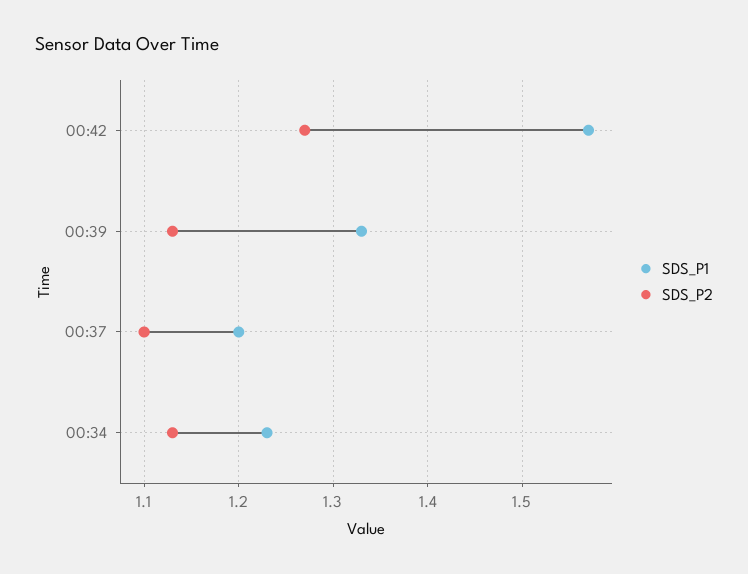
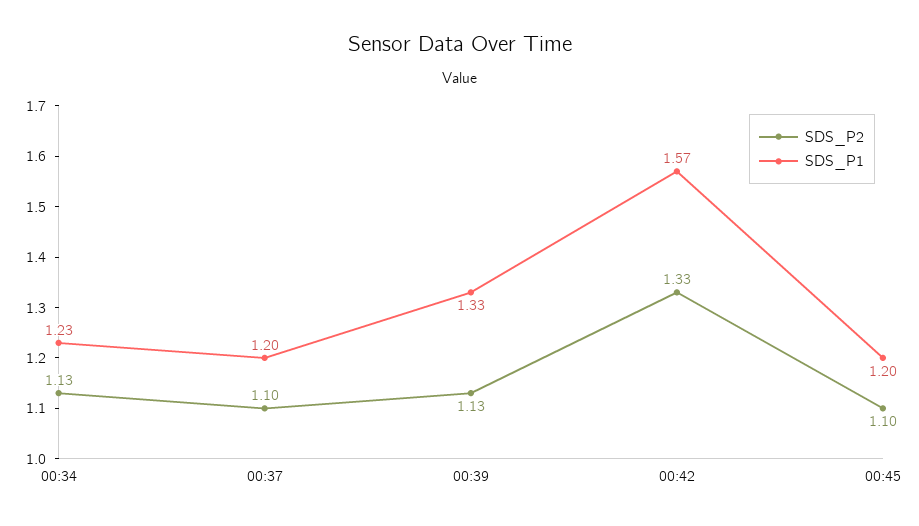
SDS_P2, 00:42: 1.27 -> 1.33
SDS_P2, 00:45: none -> 1.1
SDS_P1, 00:45: none -> 1.2

